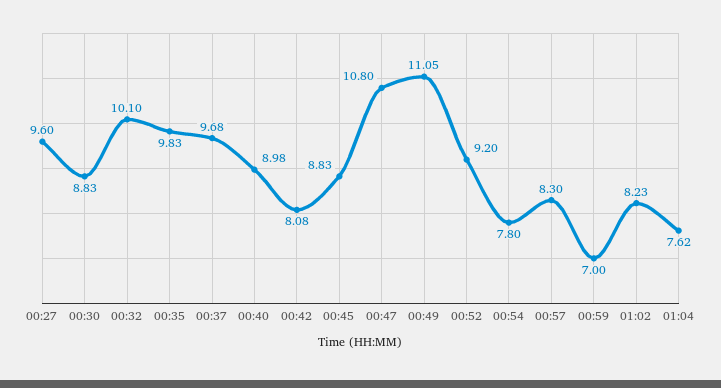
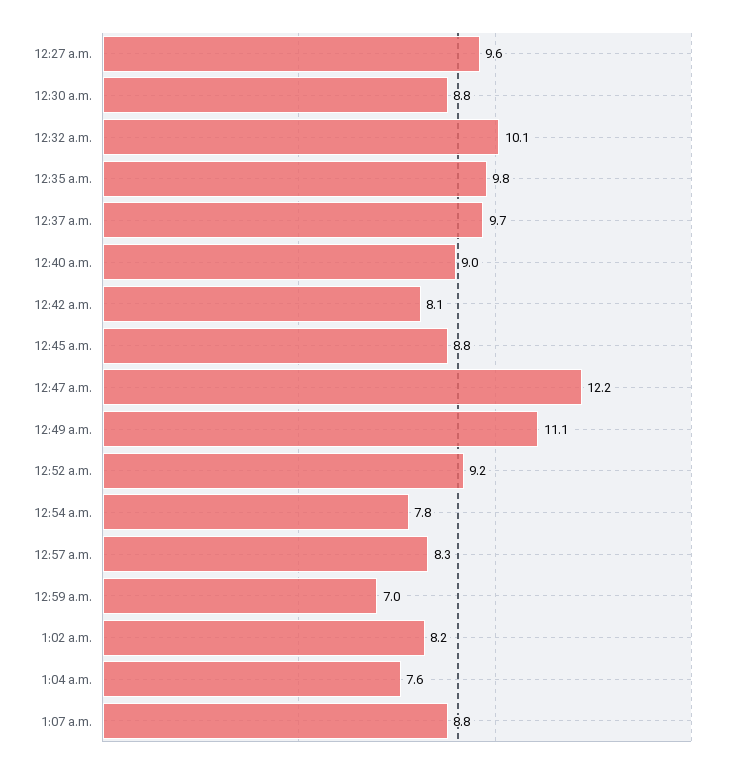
00:47: 10.8 -> 12.2
1:07 a.m.: none -> 8.8

